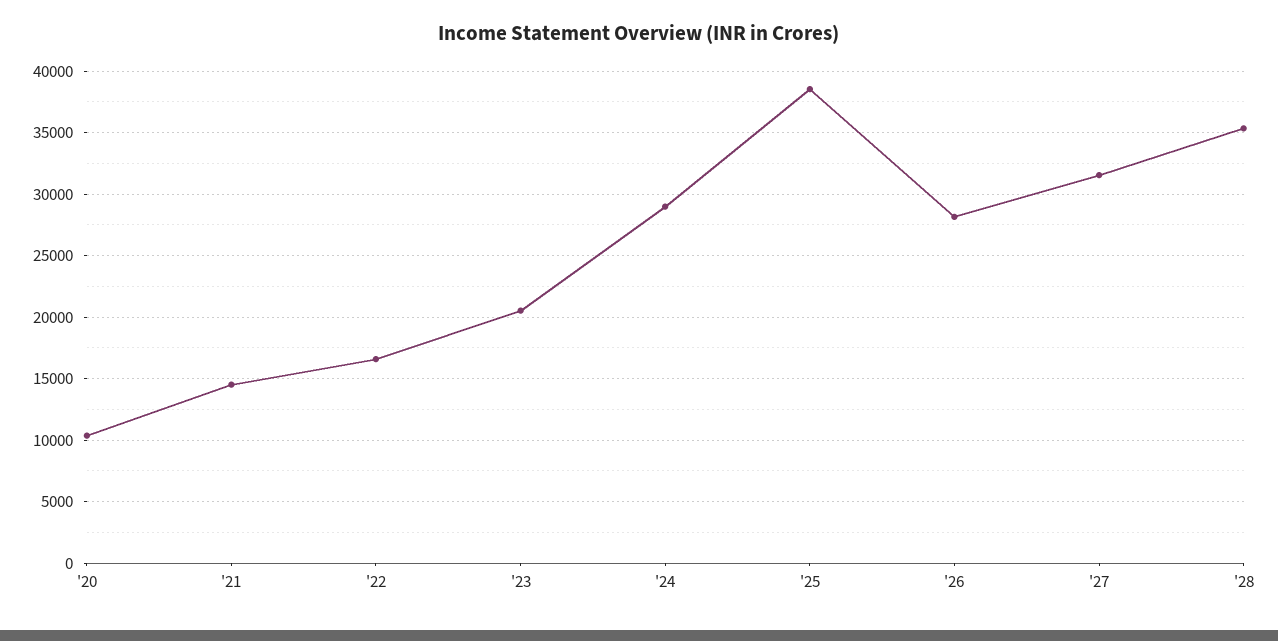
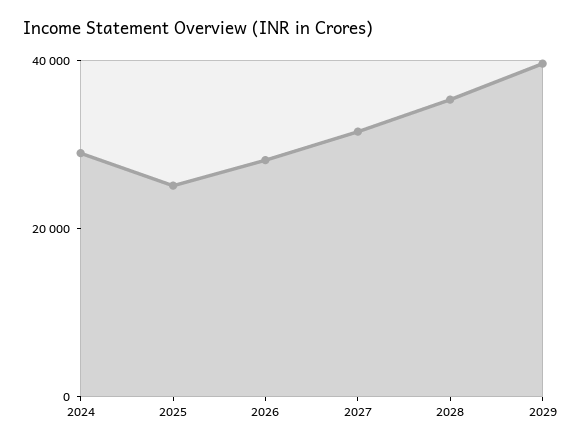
'20: 10500 -> none
'21: 14500 -> none
'22: 16500 -> none
'23: 20500 -> none
'25: 38500 -> 25000
2029: none -> 40000

